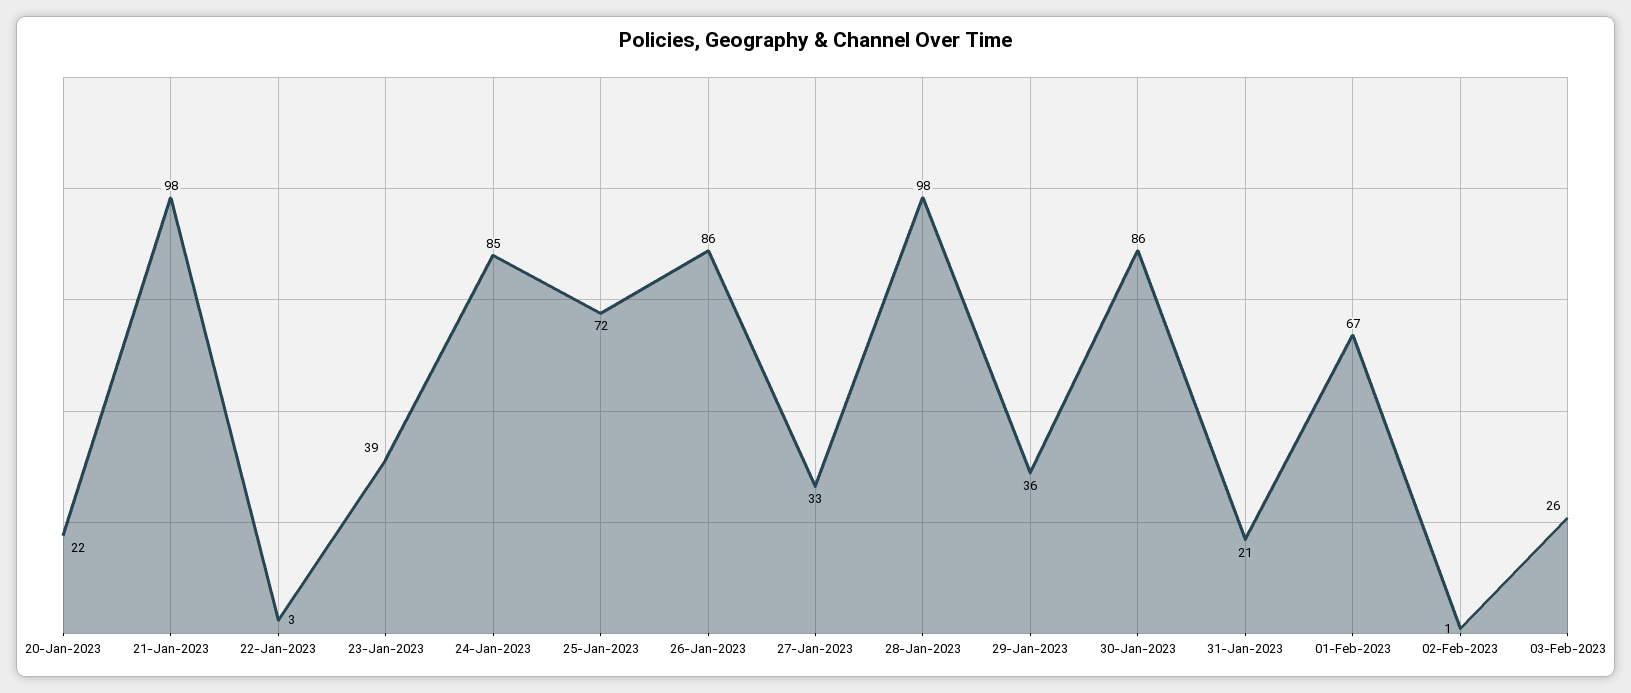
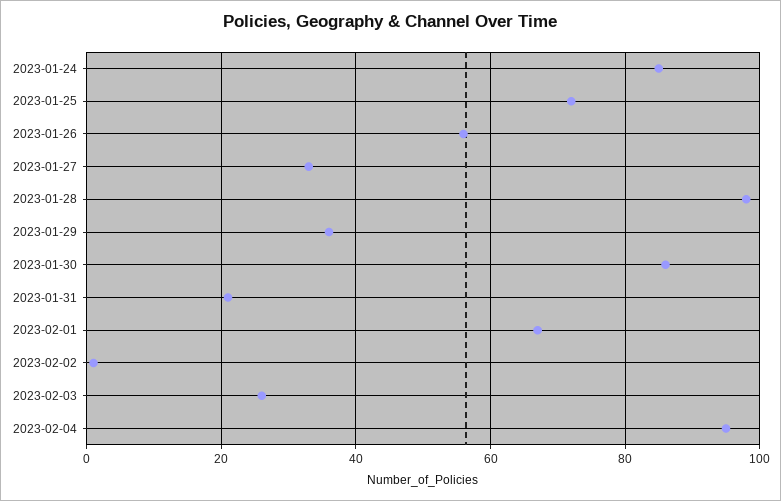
20-Jan-2023: 22 -> none
21-Jan-2023: 98 -> none
22-Jan-2023: 3 -> none
23-Jan-2023: 39 -> none
26-Jan-2023: 86 -> 55
2023-02-04: none -> 95

